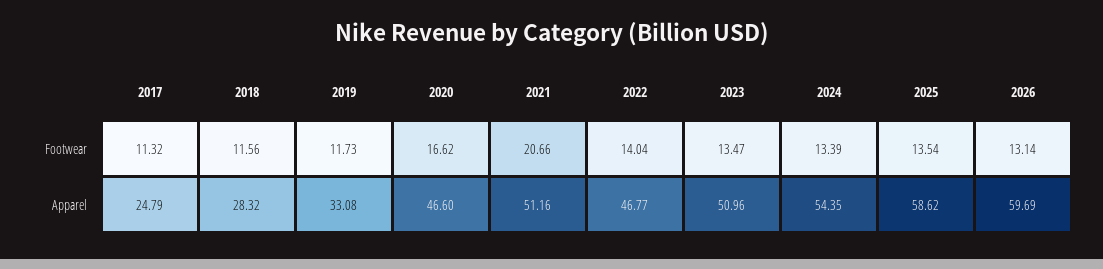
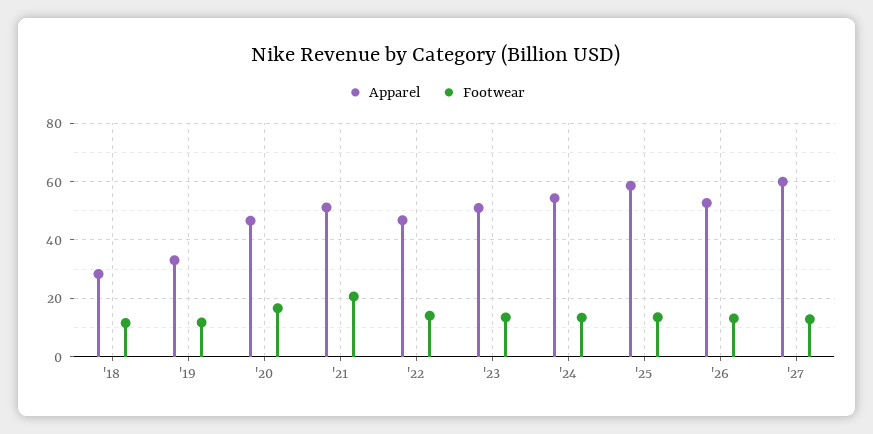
Footwear, 2017: 11.32 -> none
Apparel, 2017: 24.79 -> none
Apparel, 2026: 59.69 -> 52.5
Apparel, '27: none -> 60
Footwear, '27: none -> 12.5

